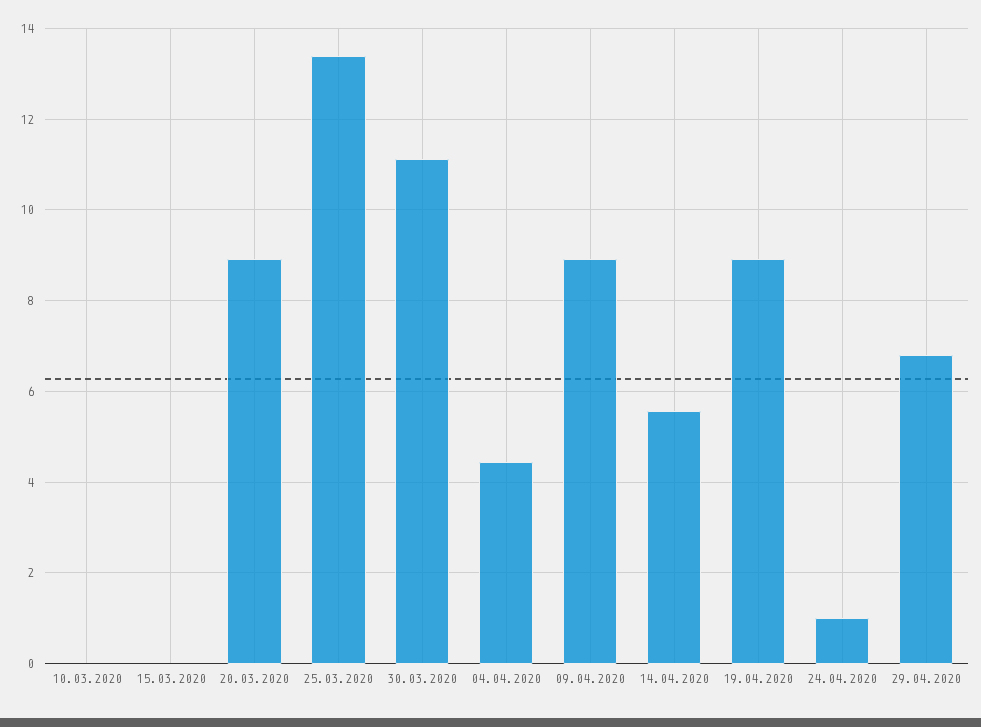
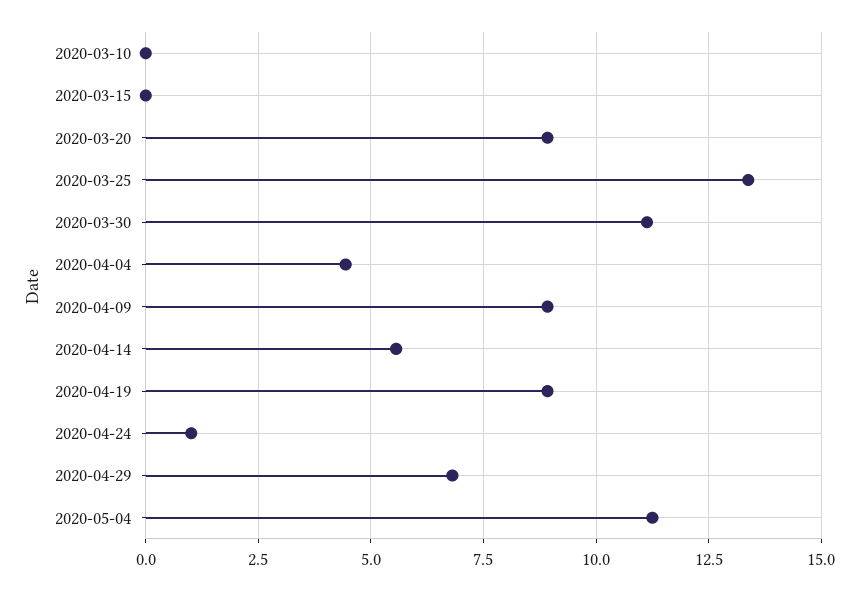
2020-05-04: none -> 11.25

